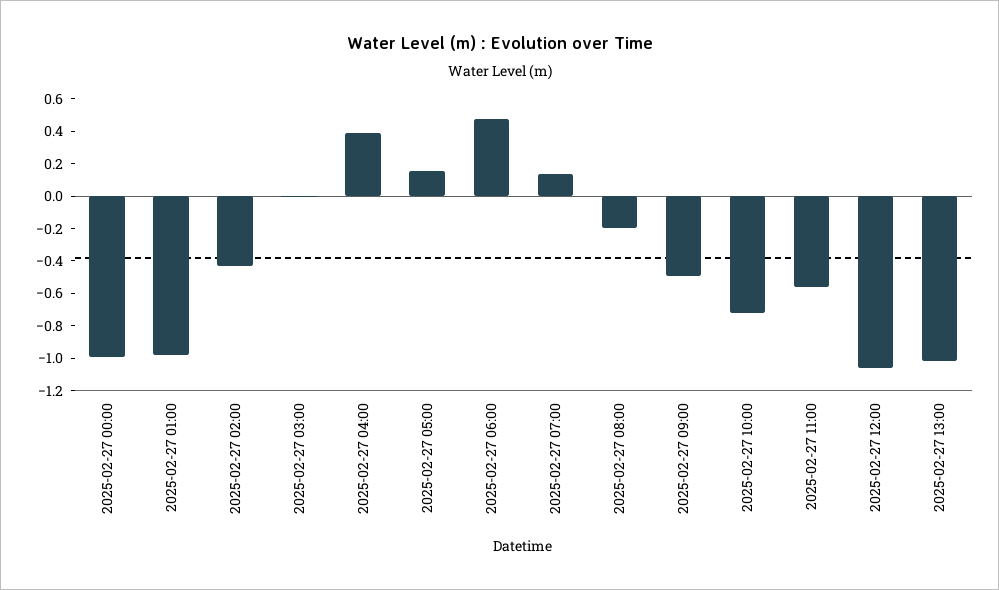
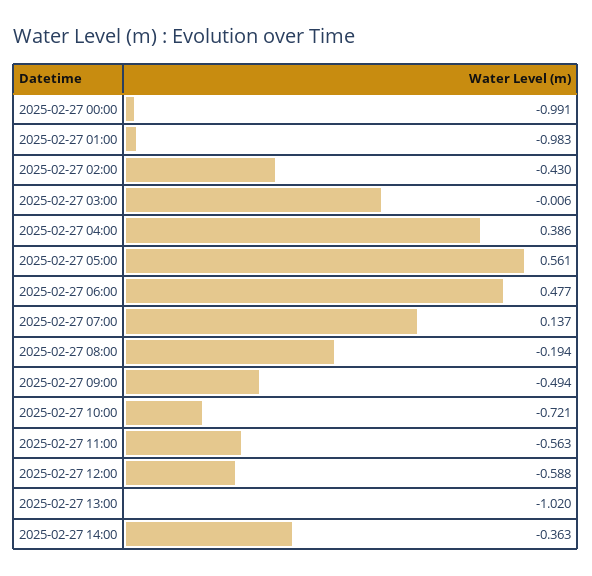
2025-02-27 05:00: 0.15 -> 0.561
2025-02-27 12:00: -1.05 -> -0.588
2025-02-27 14:00: none -> -0.363

